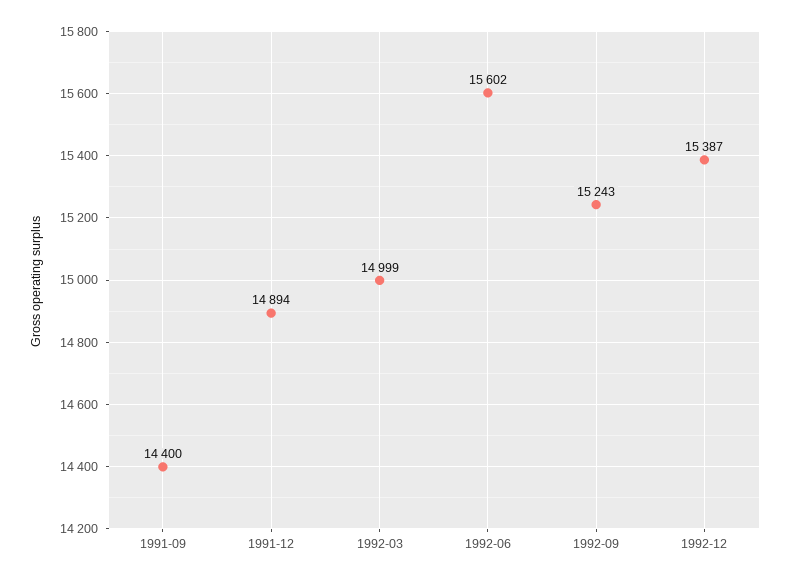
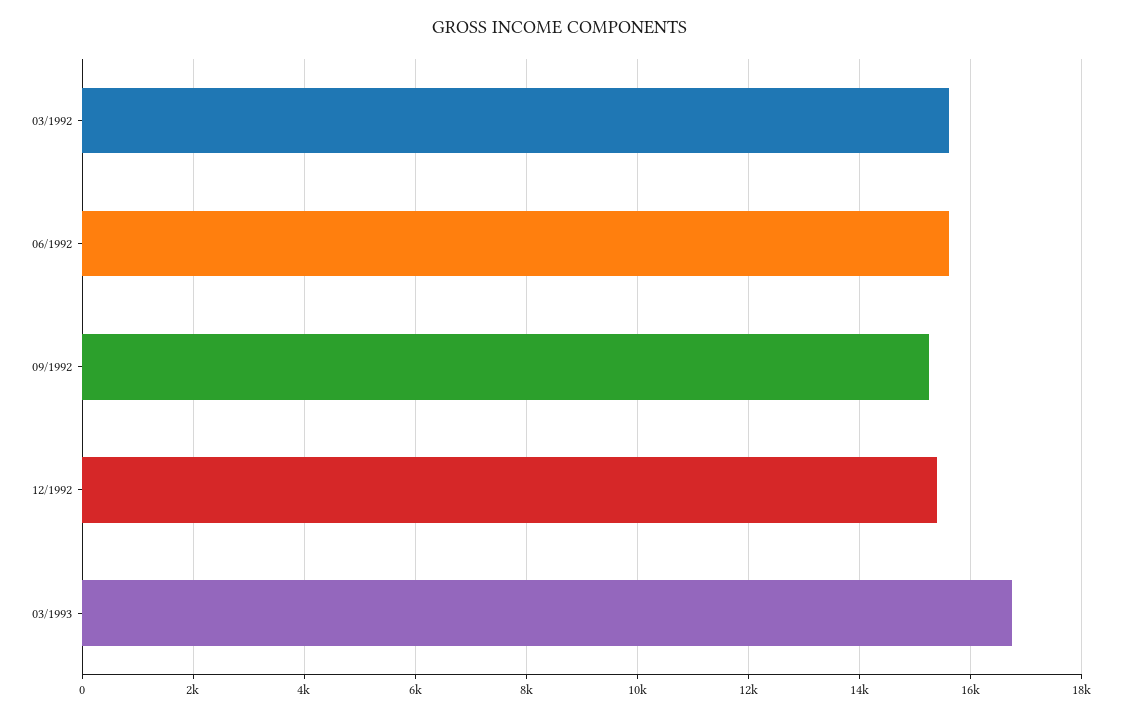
1991-09: 14400 -> none
1991-12: 14894 -> none
1992-03: 14999 -> 15600
03/1993: none -> 16800

